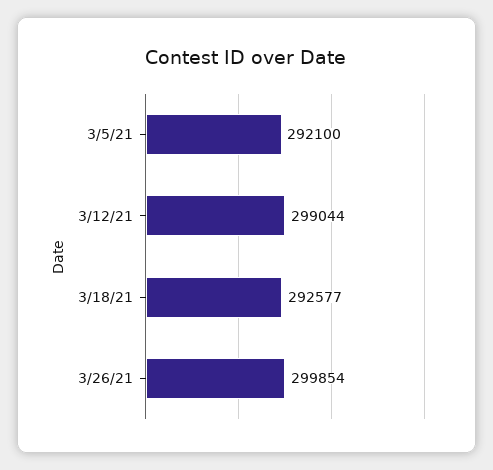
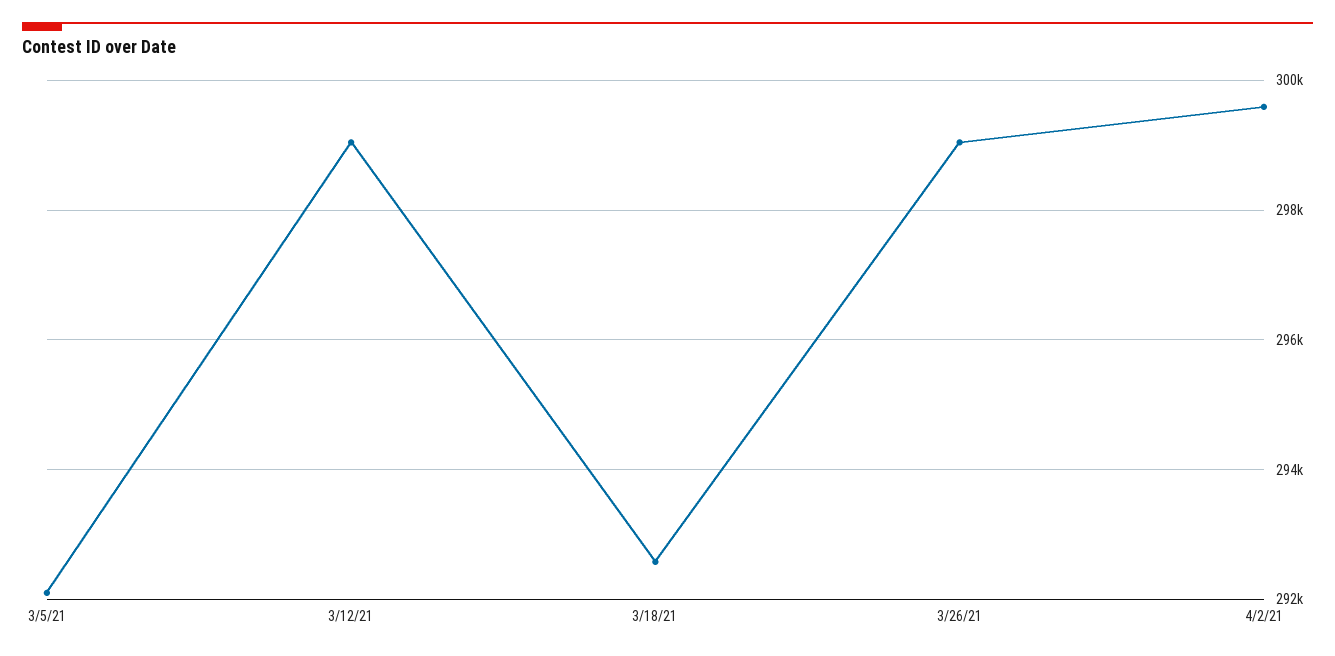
3/26/21: 299854 -> 299000
4/2/21: none -> 299600

